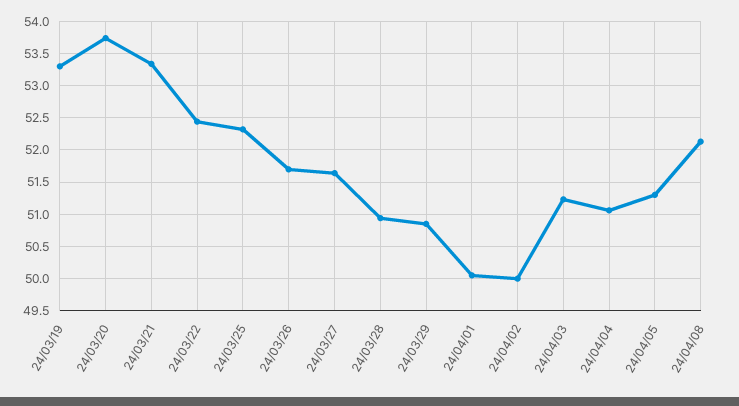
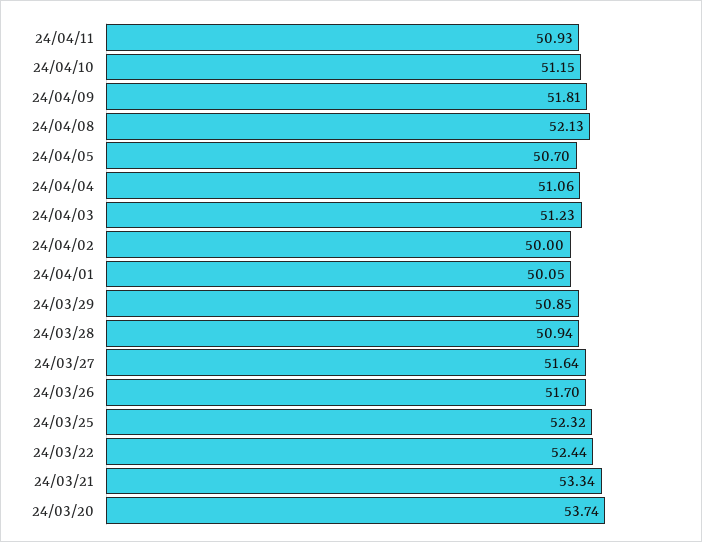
24/03/19: 53.3 -> none
24/04/05: 51.3 -> 50.7
24/04/11: none -> 50.93
24/04/10: none -> 51.15
24/04/09: none -> 51.81

